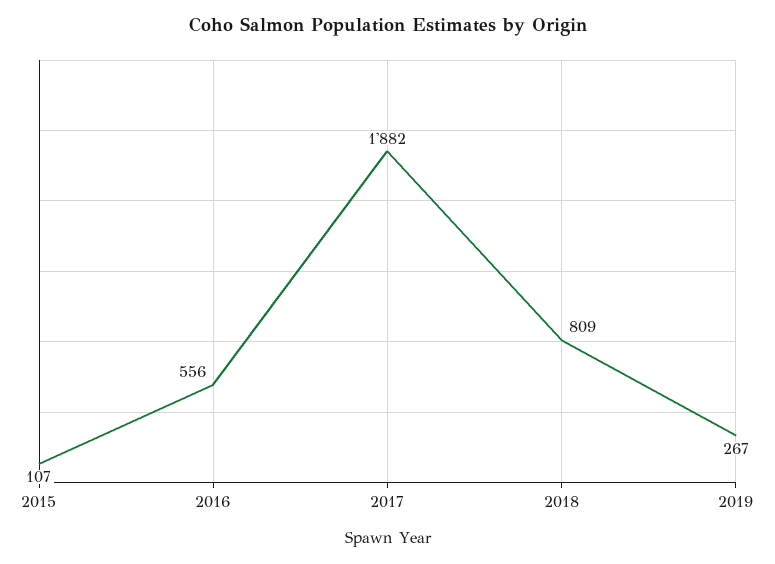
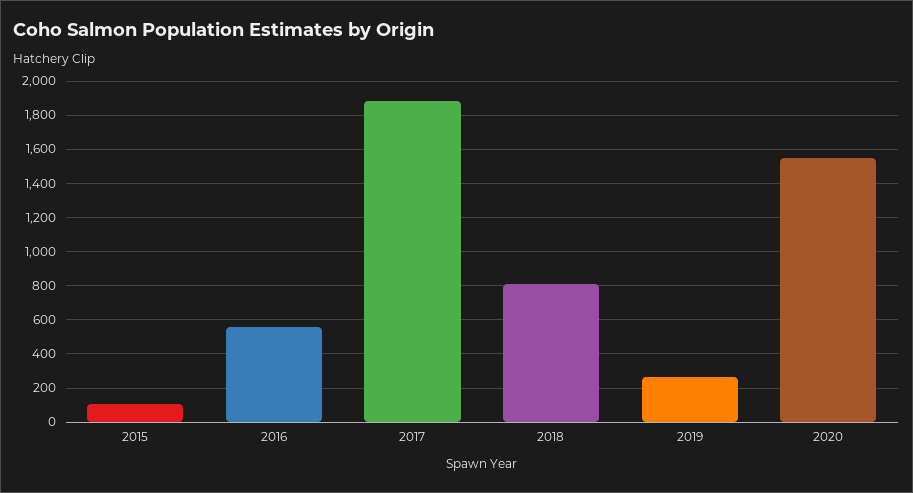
2020: none -> 1550

